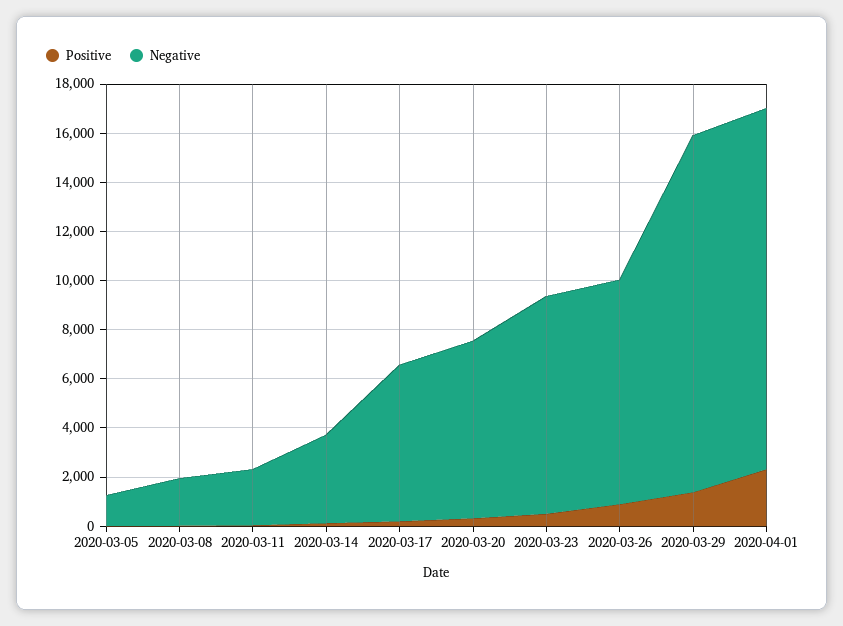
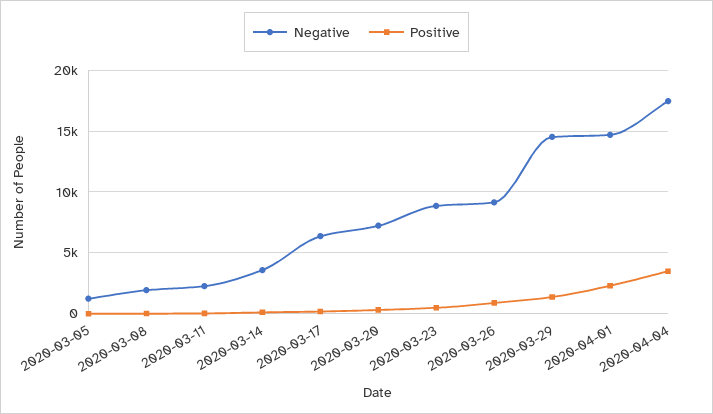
Negative, 2020-04-04: none -> 17500
Positive, 2020-04-04: none -> 3500

